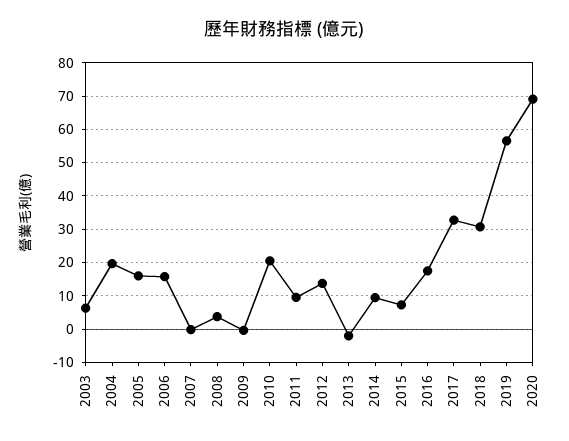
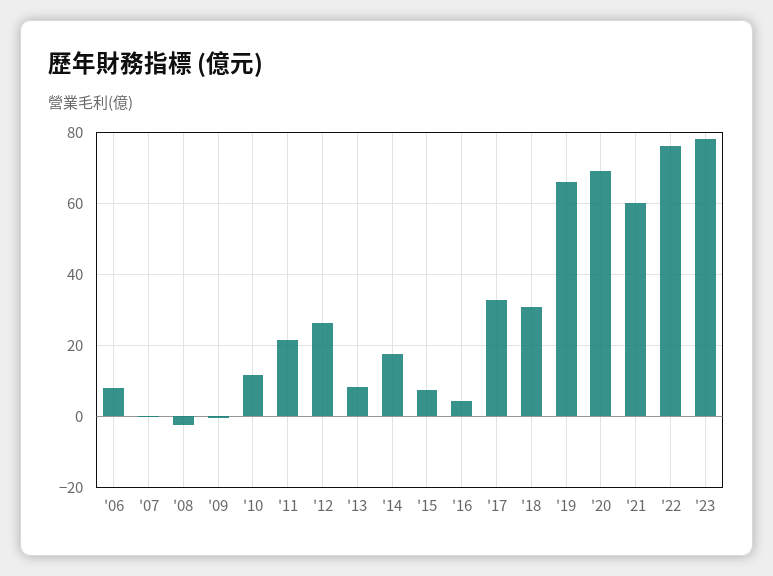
2003: 6 -> none
2004: 20 -> none
2005: 16 -> none
2006: 16 -> 8
2008: 4 -> -2
2010: 20 -> 12
2011: 10 -> 22
2012: 14 -> 26
2013: -2 -> 8
2014: 10 -> 18
2016: 18 -> 4
2019: 56 -> 66
'21: none -> 60
'22: none -> 76
'23: none -> 78

